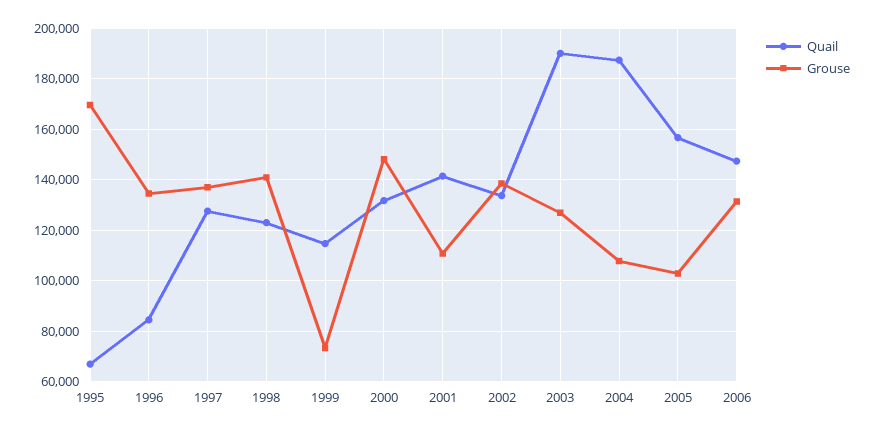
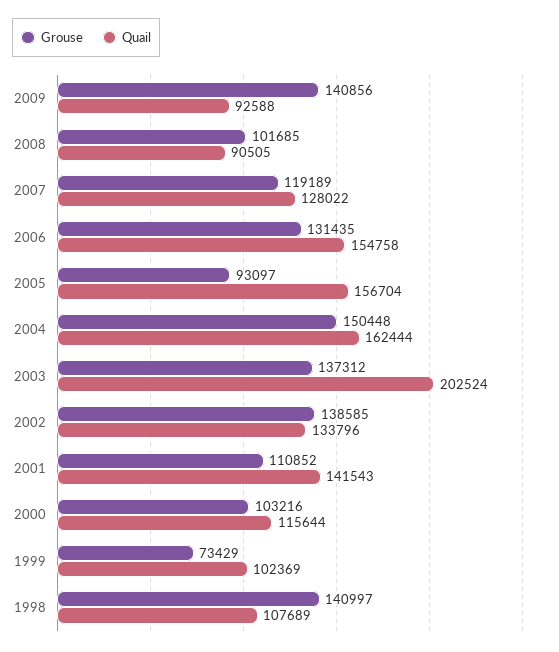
Quail, 1995: 67500 -> none
Grouse, 1995: 170000 -> none
Quail, 1996: 85000 -> none
Grouse, 1996: 135000 -> none
Quail, 1997: 127500 -> none
Grouse, 1997: 137500 -> none
Quail, 1998: 122500 -> 107689
Quail, 1999: 115000 -> 102369
Quail, 2000: 132500 -> 115644
Grouse, 2000: 147500 -> 103216
Quail, 2003: 190000 -> 202524
Grouse, 2003: 127500 -> 137312
Quail, 2004: 187500 -> 162444
Grouse, 2004: 107500 -> 150448
Grouse, 2005: 102500 -> 93097
Quail, 2006: 147500 -> 154758
Grouse, 2009: none -> 140856
Quail, 2009: none -> 92588
Grouse, 2008: none -> 101685
Quail, 2008: none -> 90505
Grouse, 2007: none -> 119189
Quail, 2007: none -> 128022

